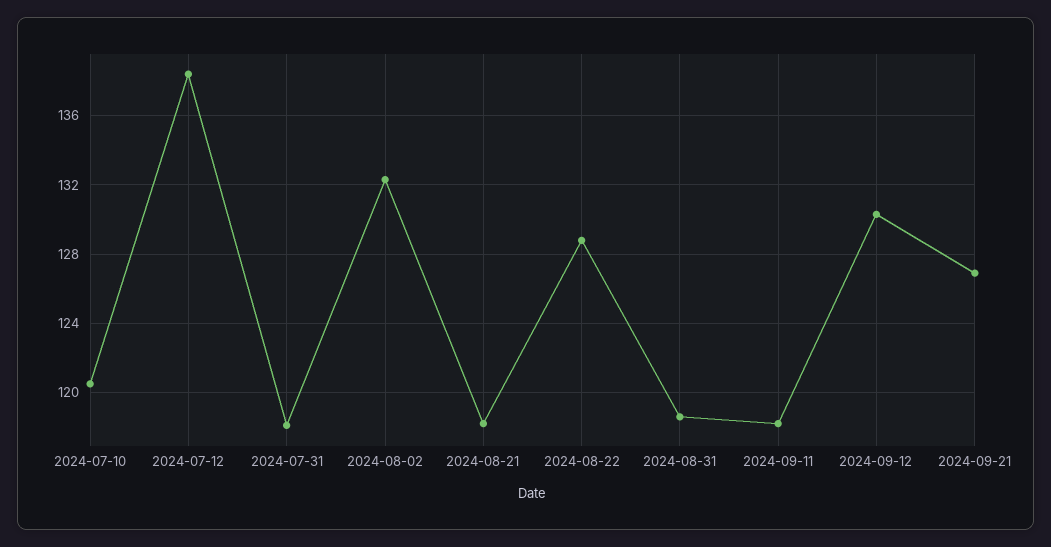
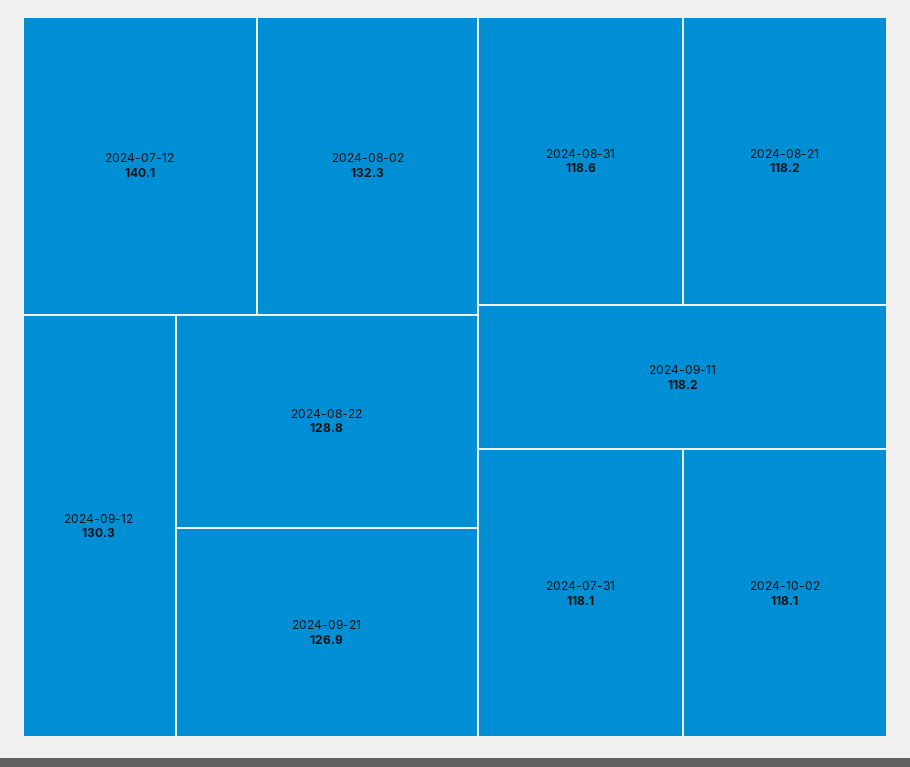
2024-07-10: 120.5 -> none
2024-07-12: 138.5 -> 140.1
2024-10-02: none -> 118.1

